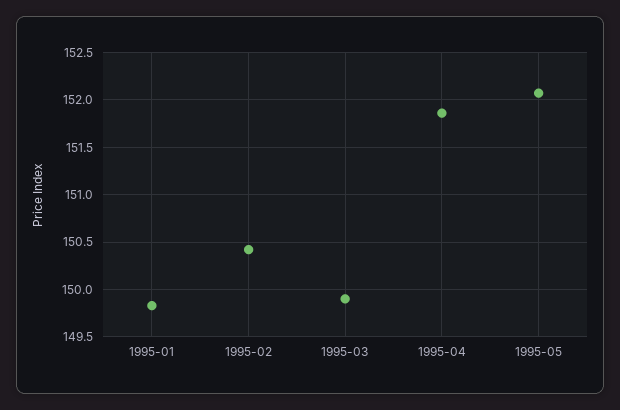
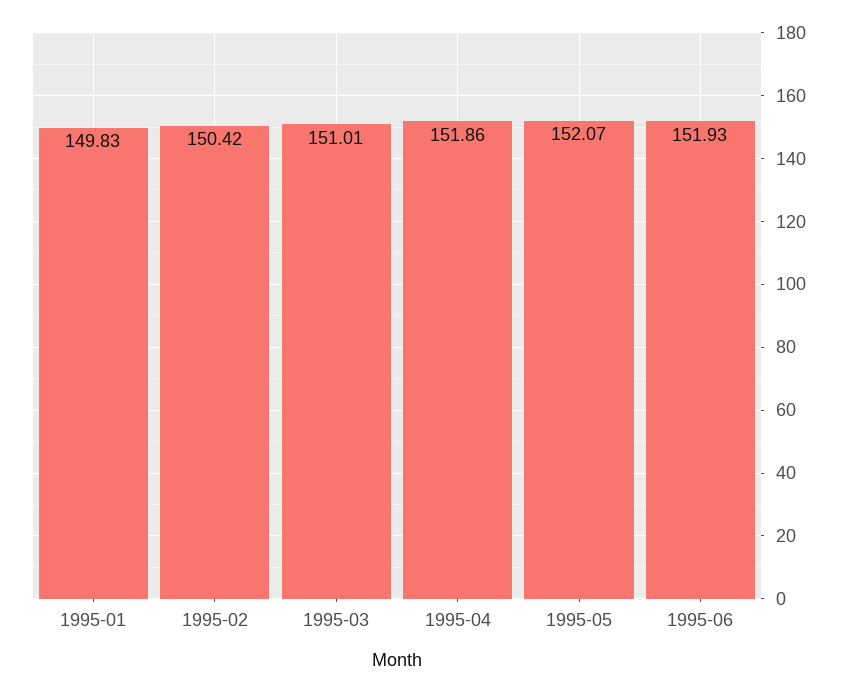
1995-03: 149.9 -> 151.01
1995-06: none -> 151.93

